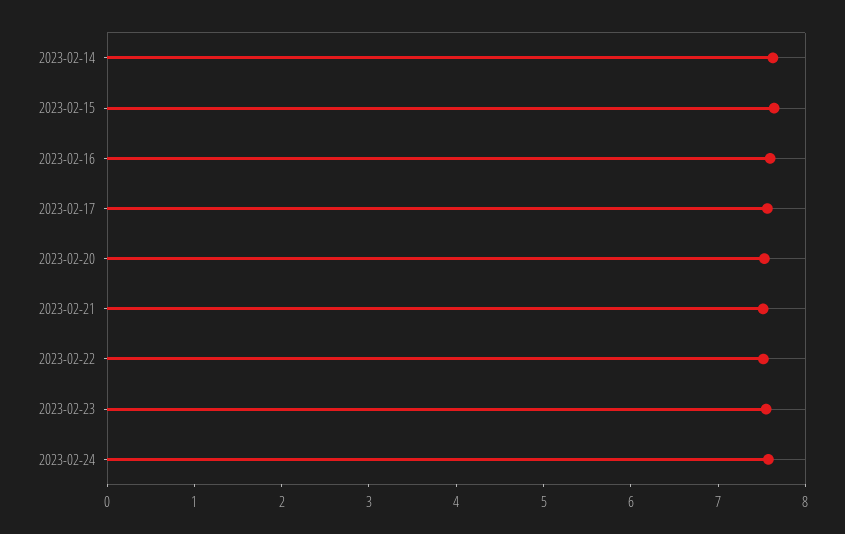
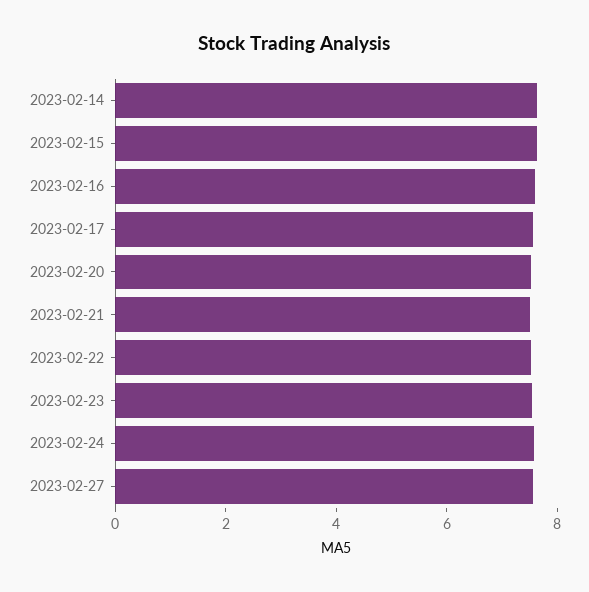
2023-02-27: none -> 7.5

